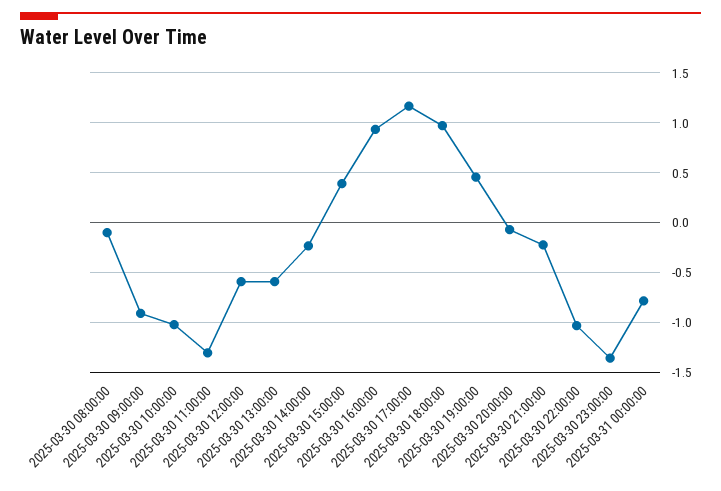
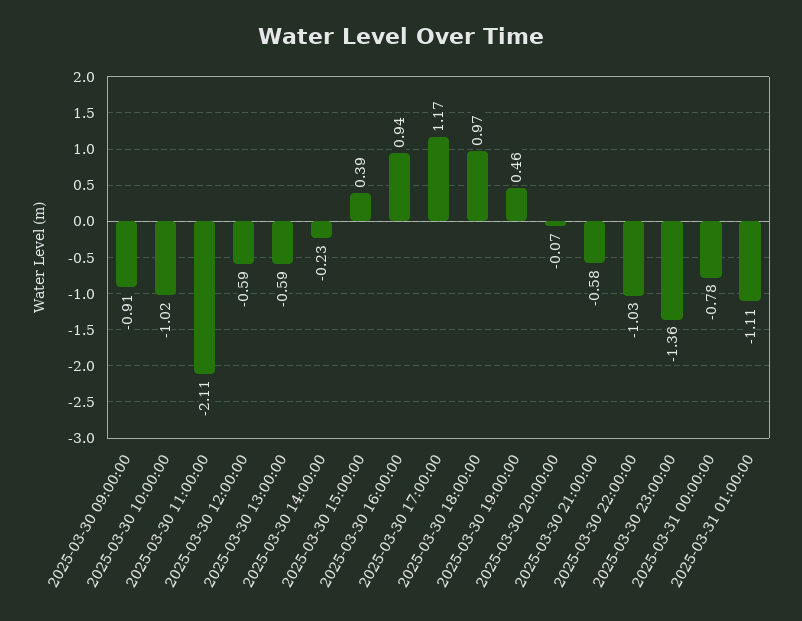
2025-03-30 08:00:00: -0.1 -> none
2025-03-30 11:00:00: -1.3 -> -2.11
2025-03-30 21:00:00: -0.2 -> -0.58
2025-03-31 01:00:00: none -> -1.11

